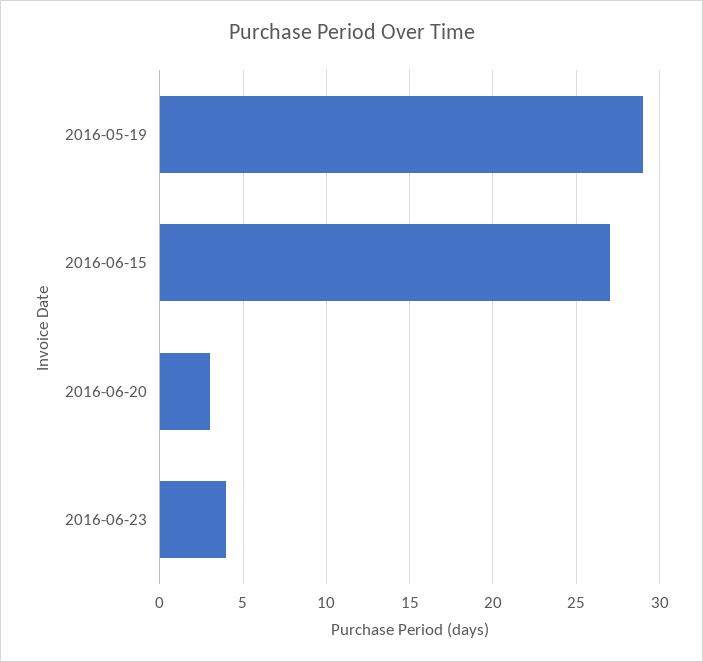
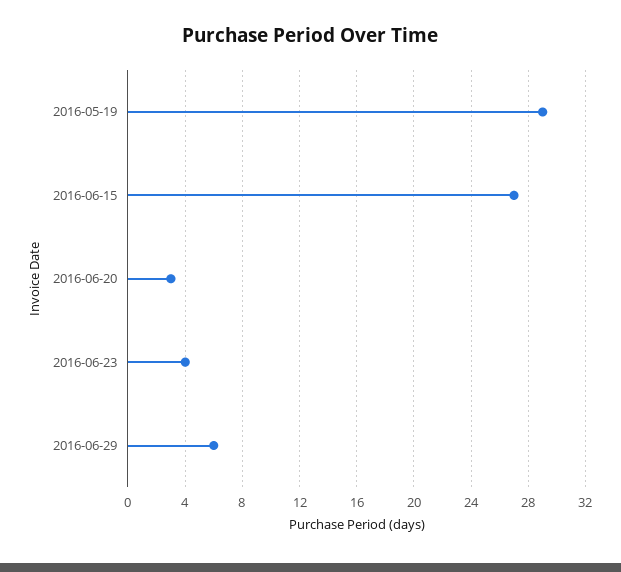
2016-06-29: none -> 6

